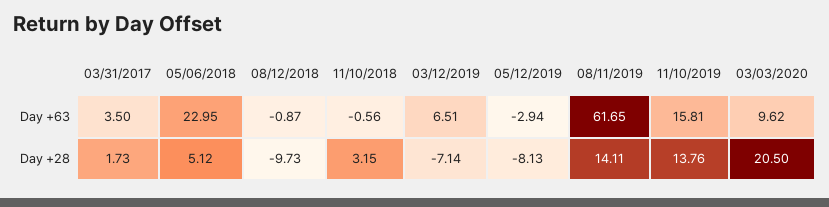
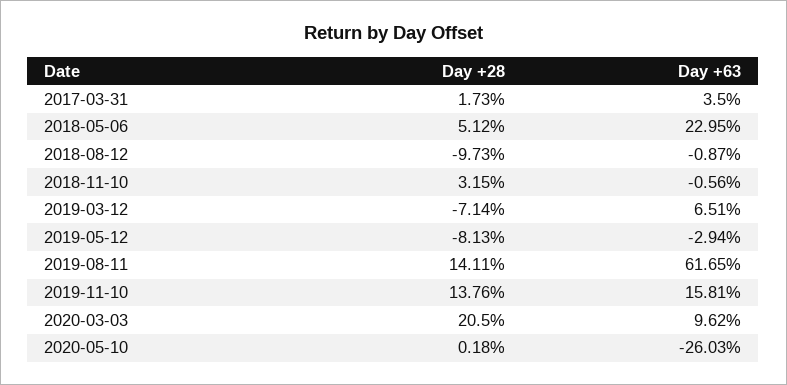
2020-05-10, Day +28: none -> 0.18
2020-05-10, Day +63: none -> -26.03

